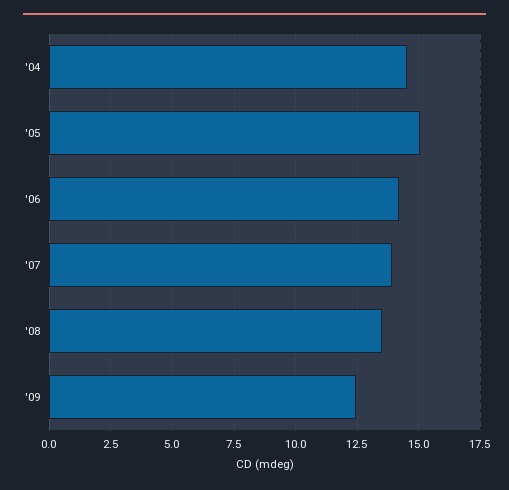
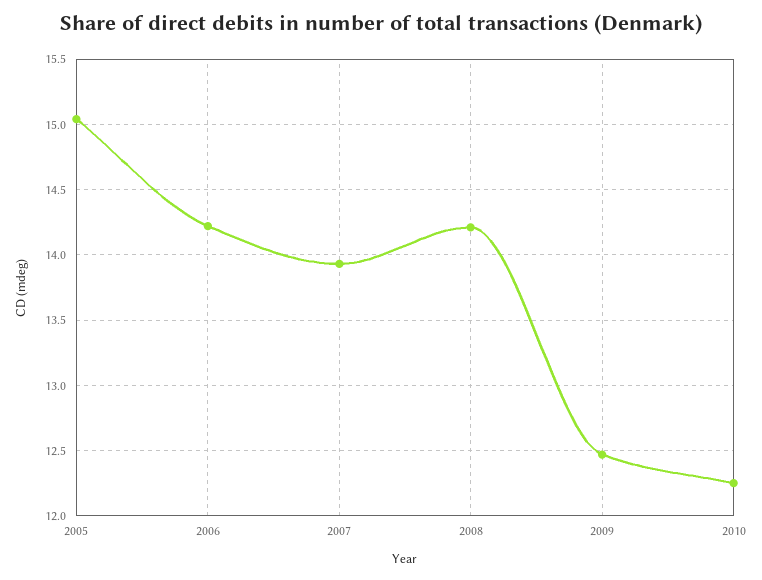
'04: 14.5 -> none
'08: 13.5 -> 14.2
2010: none -> 12.25

